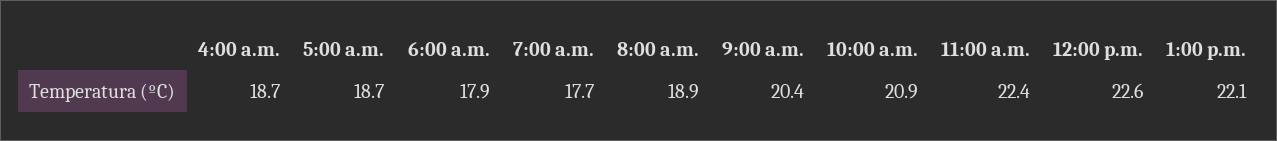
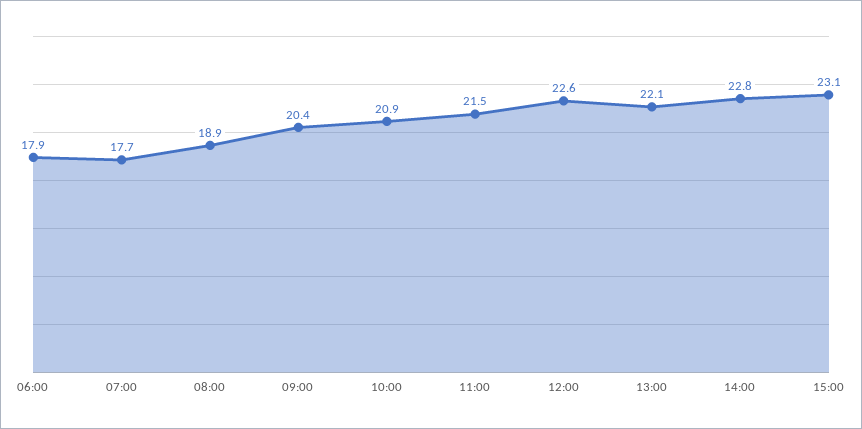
4:00 a.m.: 18.7 -> none
5:00 a.m.: 18.7 -> none
11:00 a.m.: 22.4 -> 21.5
14:00: none -> 22.8
15:00: none -> 23.1

